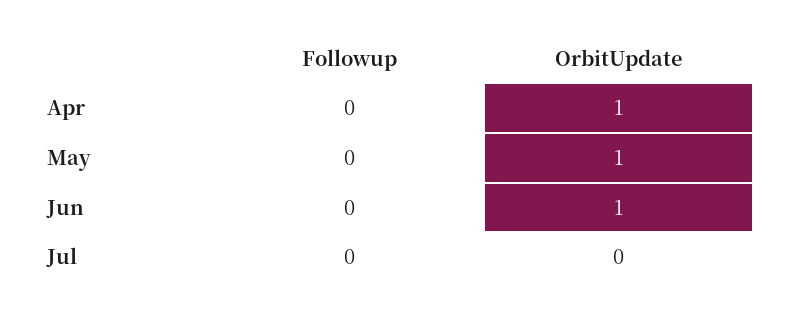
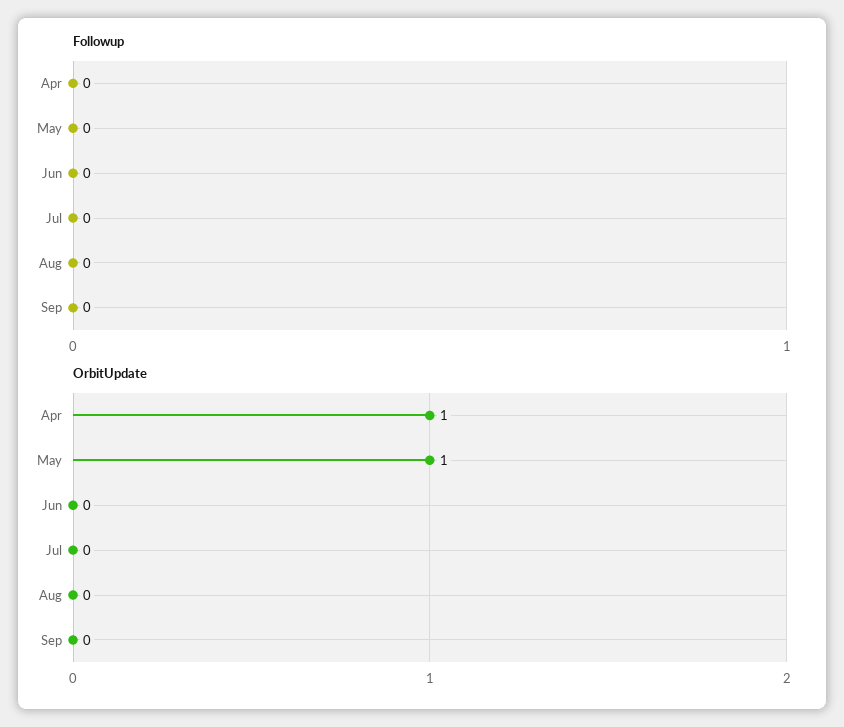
OrbitUpdate, Jun: 1 -> 0
Followup, Aug: none -> 0
Followup, Sep: none -> 0
OrbitUpdate, Aug: none -> 0
OrbitUpdate, Sep: none -> 0

